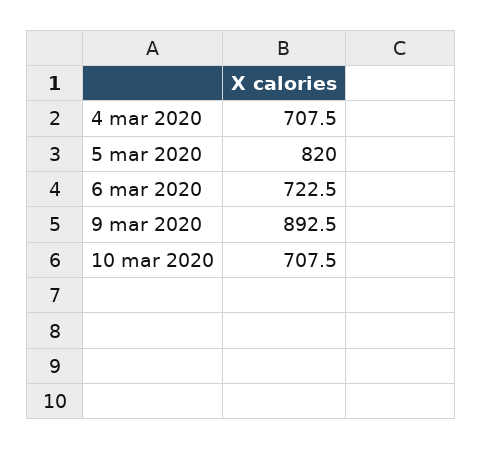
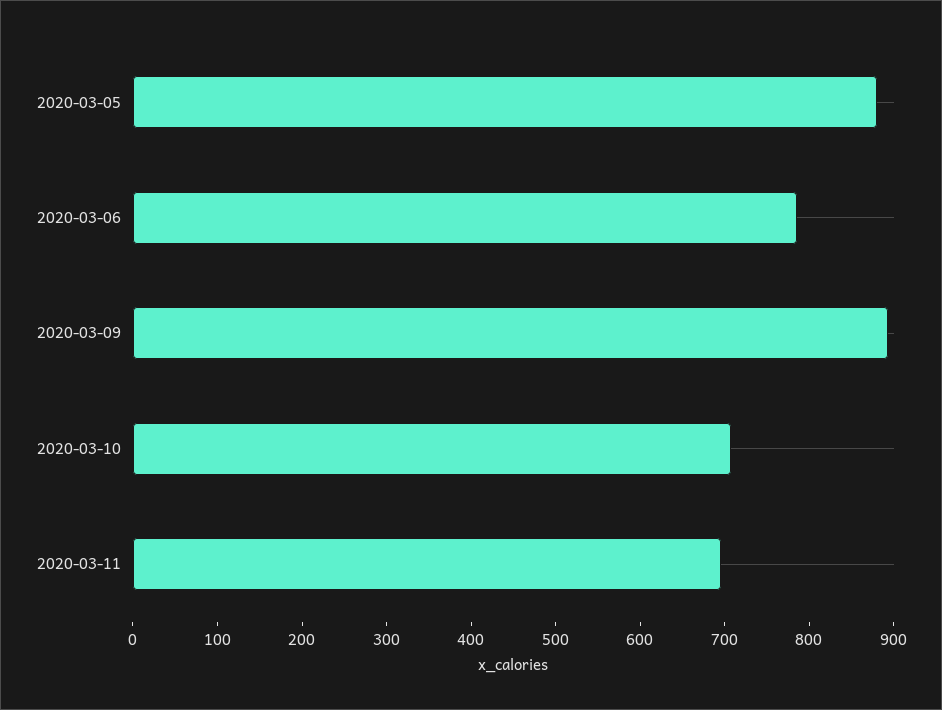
4 mar 2020: 707.5 -> none
5 mar 2020: 820 -> 880
6 mar 2020: 722.5 -> 780
2020-03-11: none -> 700

